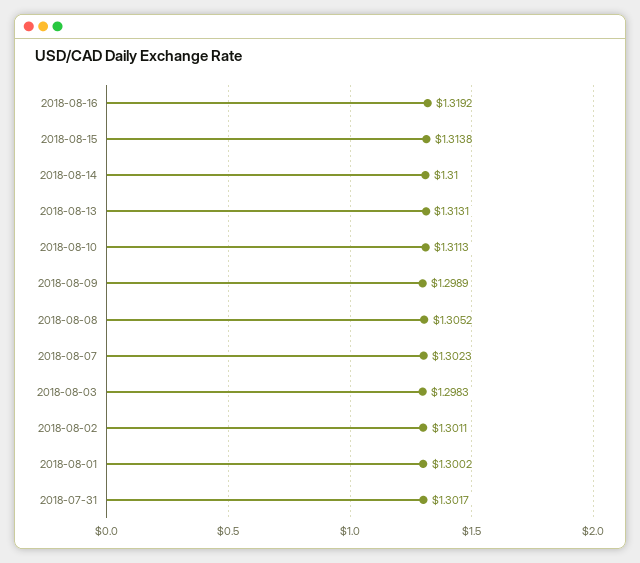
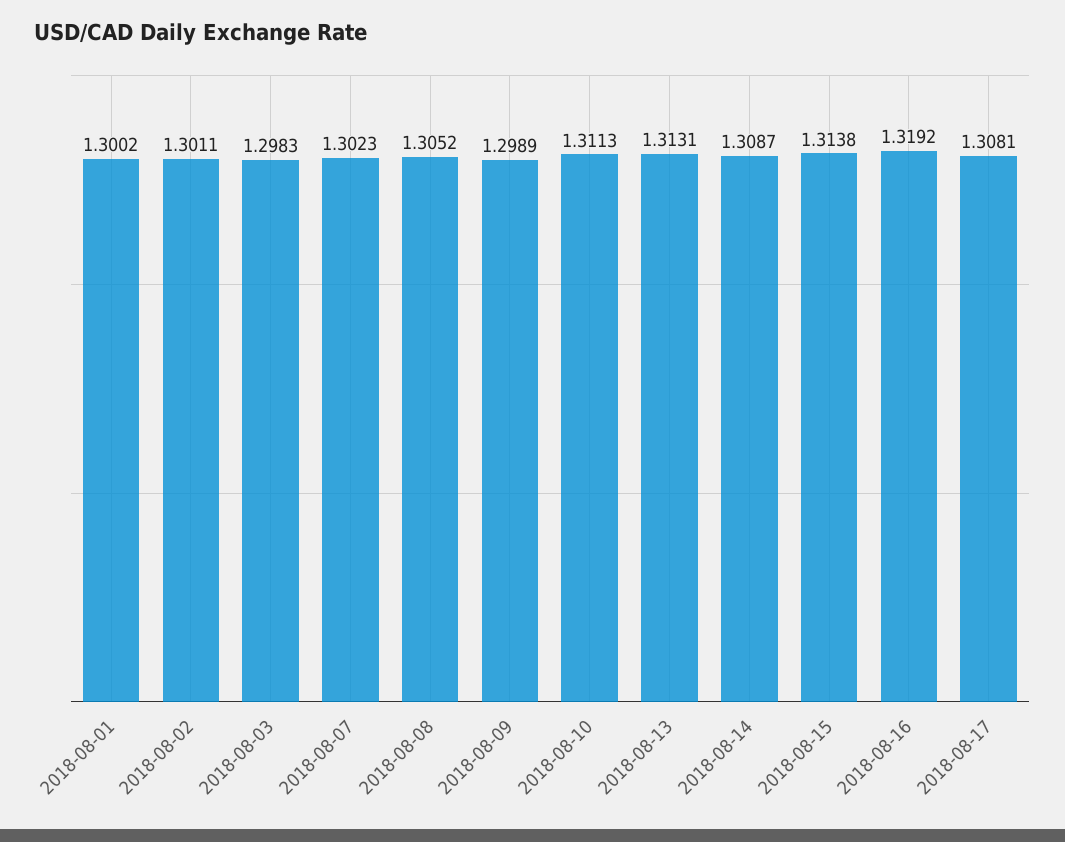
2018-08-14: 1.31 -> 1.3087
2018-07-31: 1.3017 -> none
2018-08-17: none -> 1.3081

